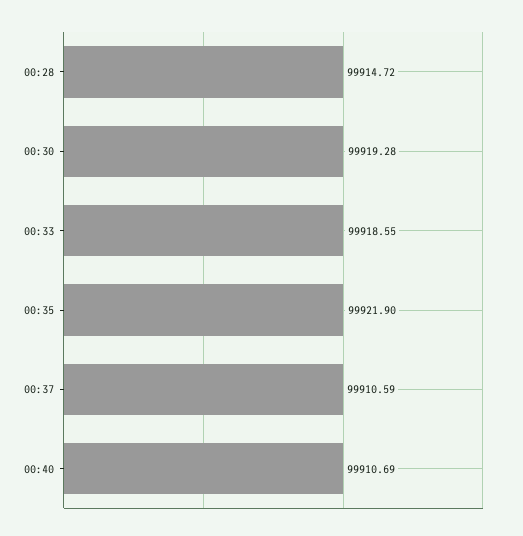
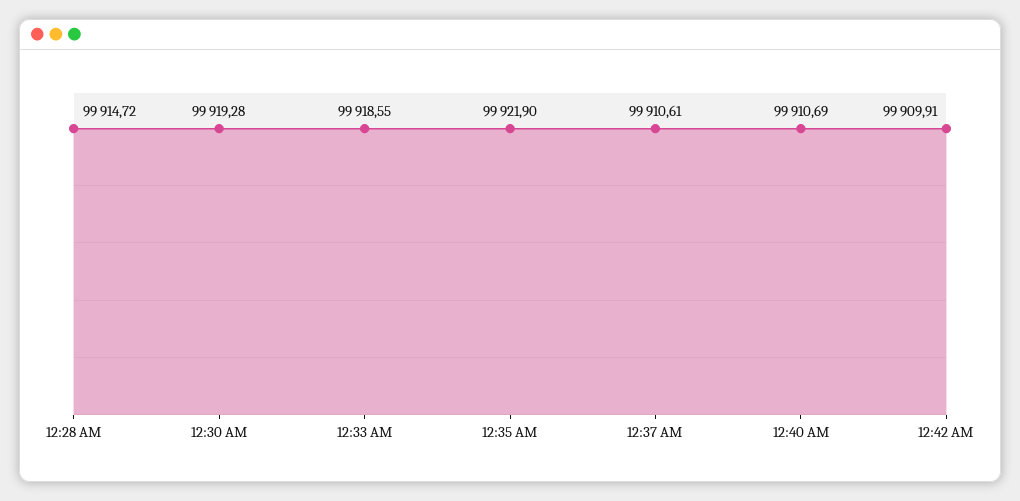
00:37: 99910.59 -> 99910.61
12:42 AM: none -> 99909.91

